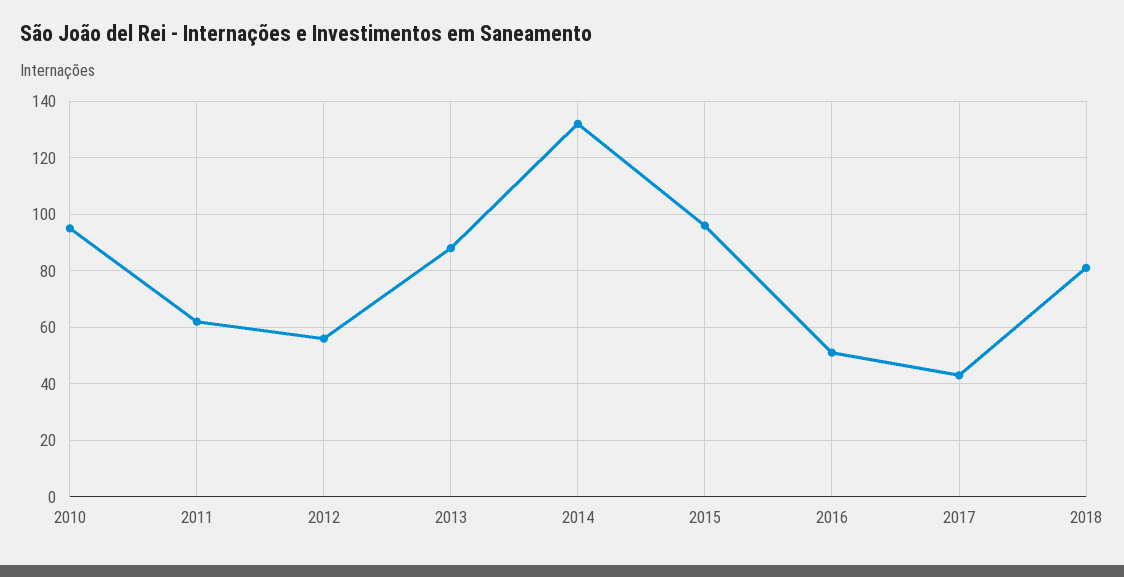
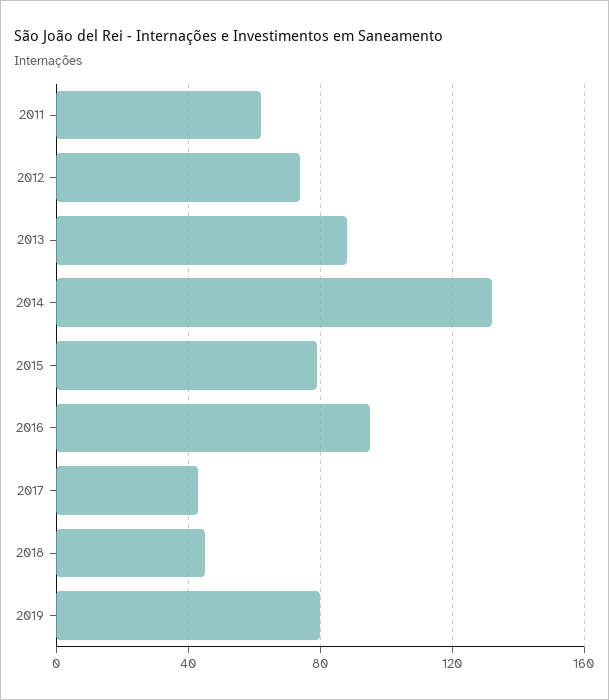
2010: 95 -> none
2012: 55 -> 75
2015: 95 -> 80
2016: 50 -> 95
2018: 80 -> 45
2019: none -> 80

